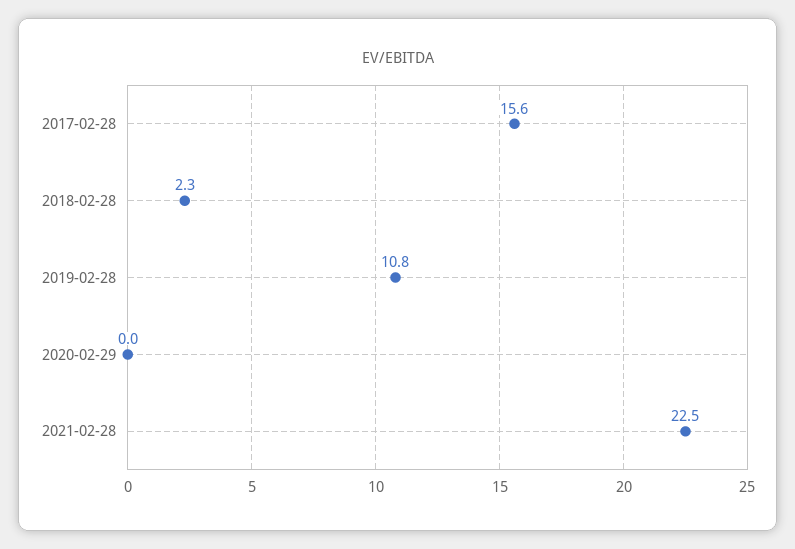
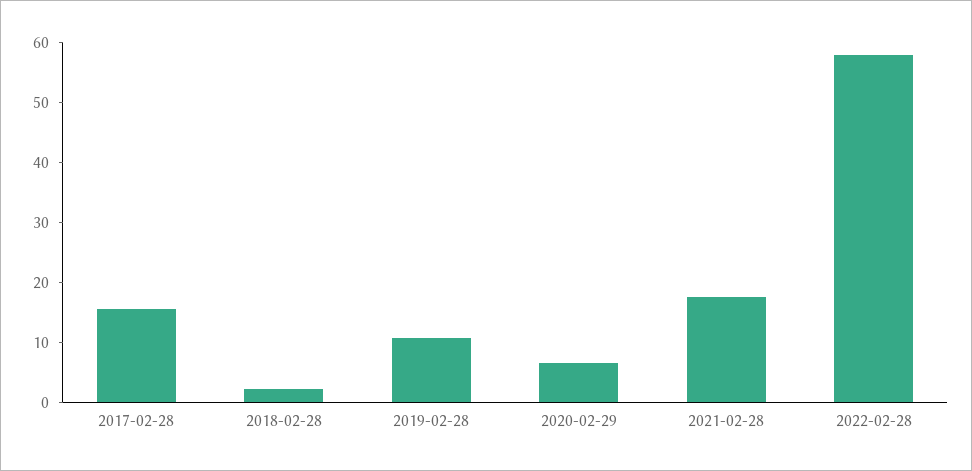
2020-02-29: 0 -> 6
2021-02-28: 22.5 -> 18
2022-02-28: none -> 58

